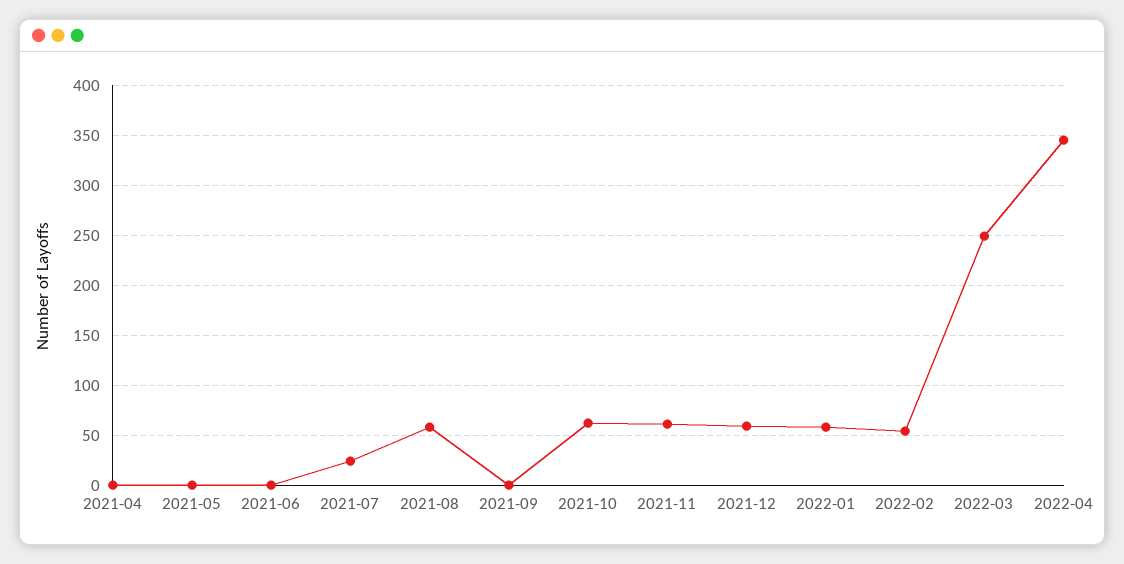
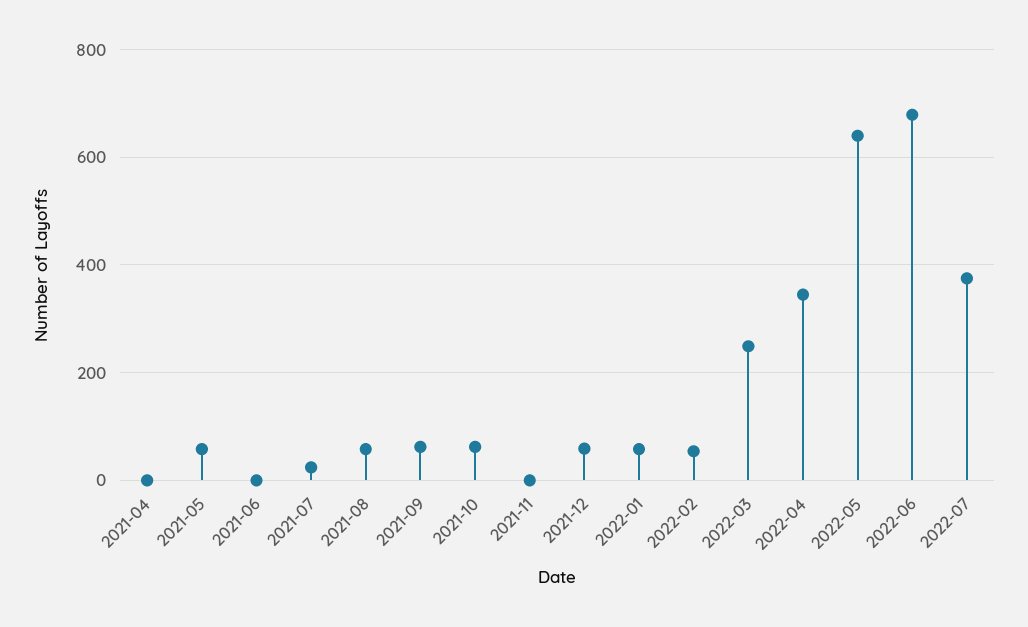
2021-05: 0 -> 60
2021-09: 0 -> 60
2021-11: 60 -> 0
2022-05: none -> 640
2022-06: none -> 680
2022-07: none -> 380

